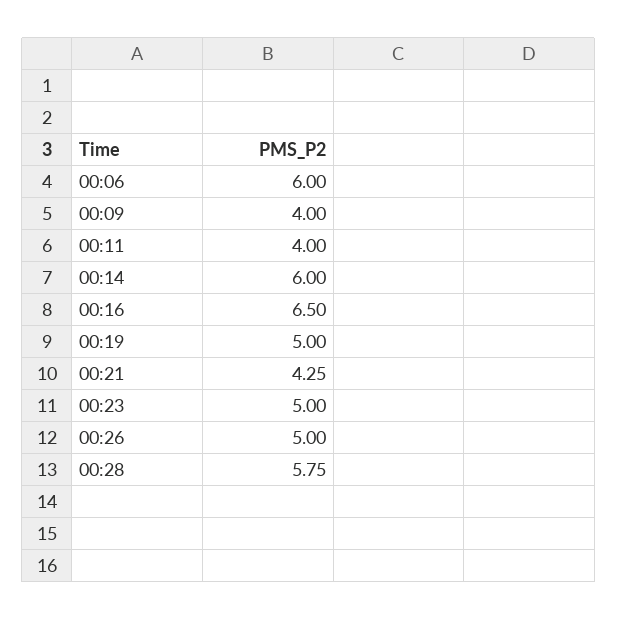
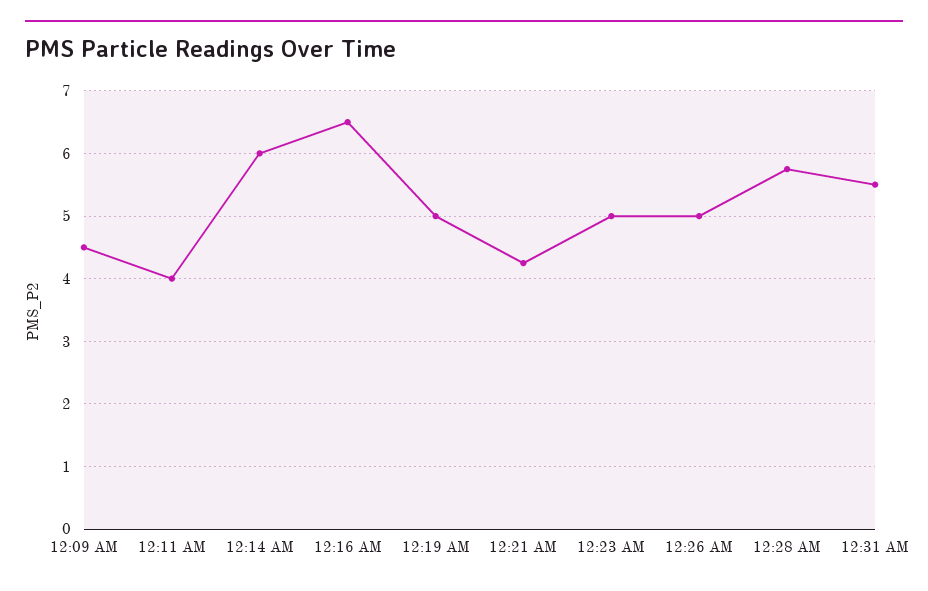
00:06: 6 -> none
00:09: 4 -> 4.5
12:31 AM: none -> 5.5

